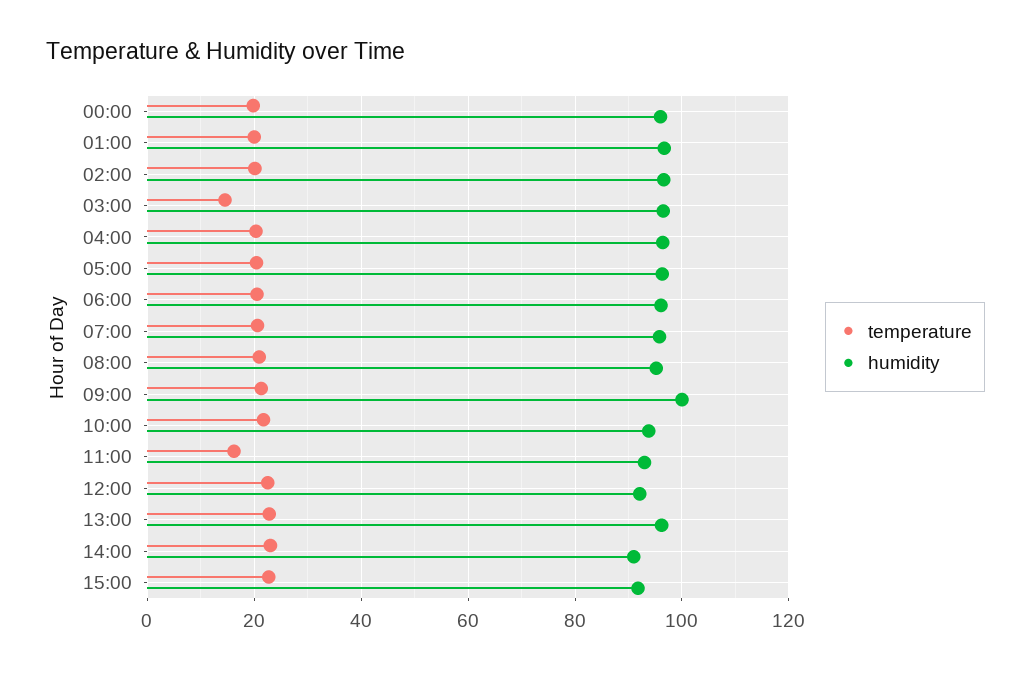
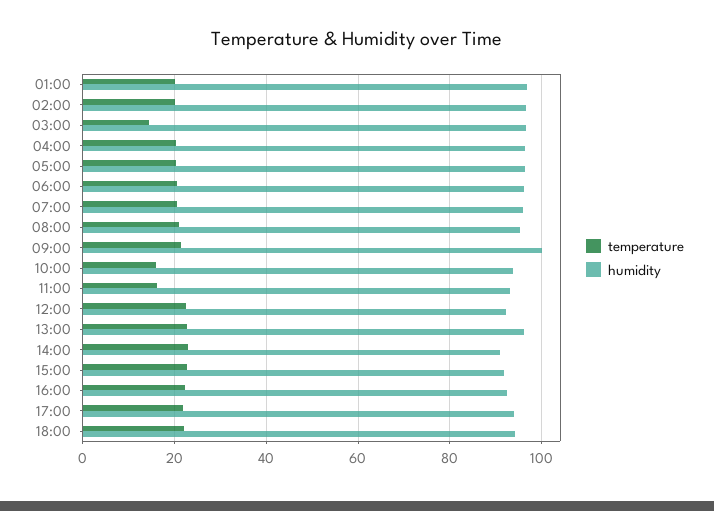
temperature, 00:00: 20 -> none
humidity, 00:00: 96 -> none
temperature, 10:00: 22 -> 16
temperature, 16:00: none -> 22
humidity, 16:00: none -> 92
temperature, 17:00: none -> 22
humidity, 17:00: none -> 94
temperature, 18:00: none -> 22
humidity, 18:00: none -> 94

